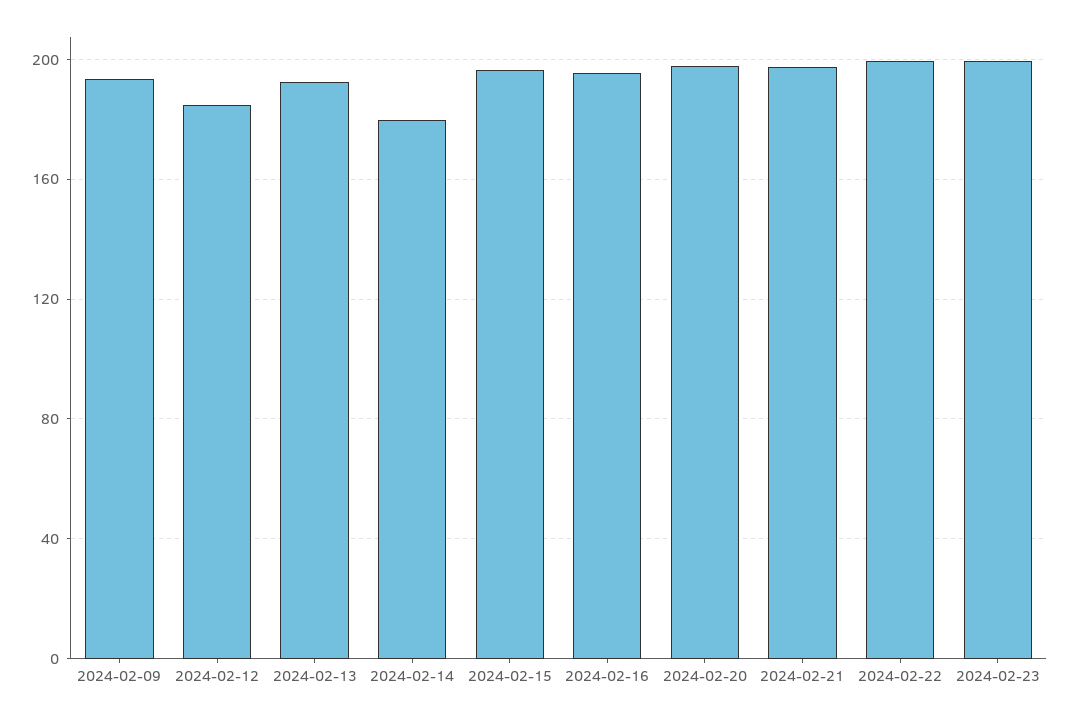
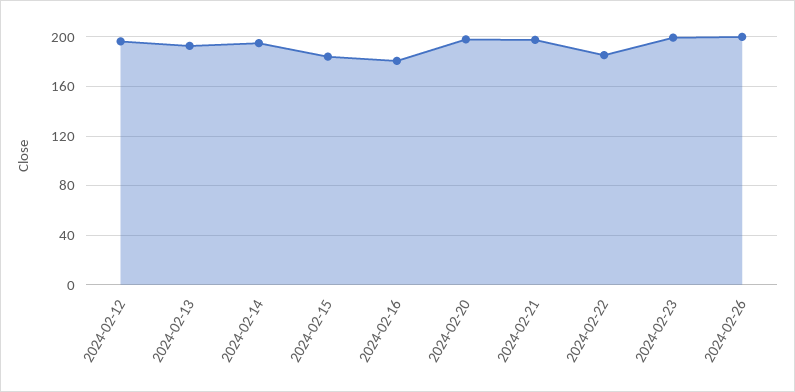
2024-02-09: 195 -> none
2024-02-12: 185 -> 195
2024-02-14: 180 -> 195
2024-02-15: 195 -> 185
2024-02-16: 195 -> 180
2024-02-22: 200 -> 185
2024-02-26: none -> 200

